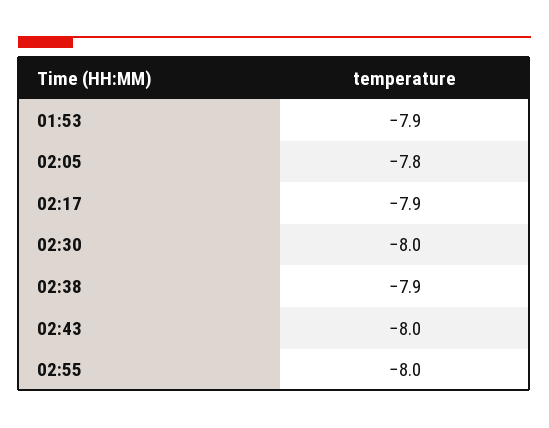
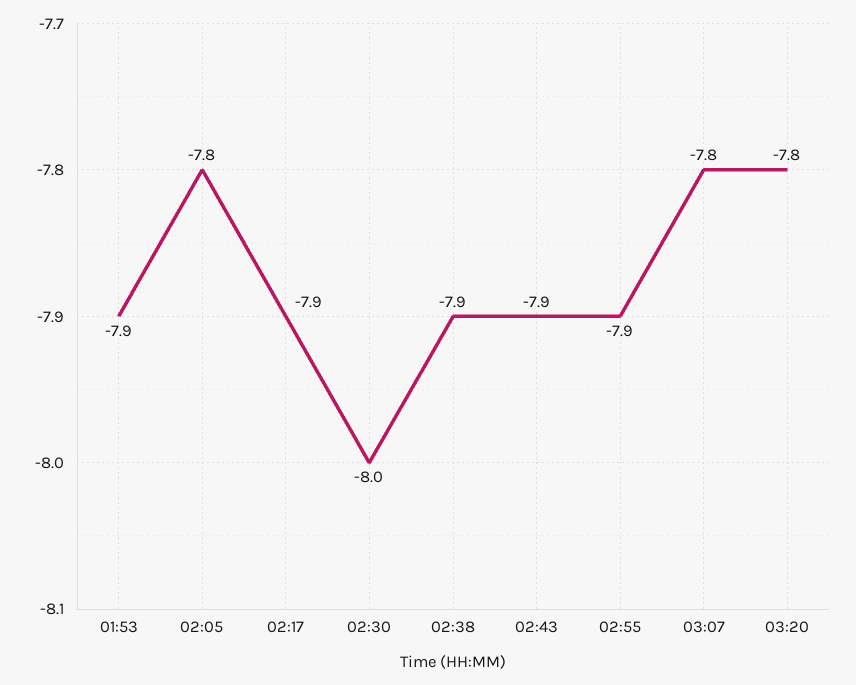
02:43: -8 -> -7.9
02:55: -8 -> -7.9
03:07: none -> -7.8
03:20: none -> -7.8

